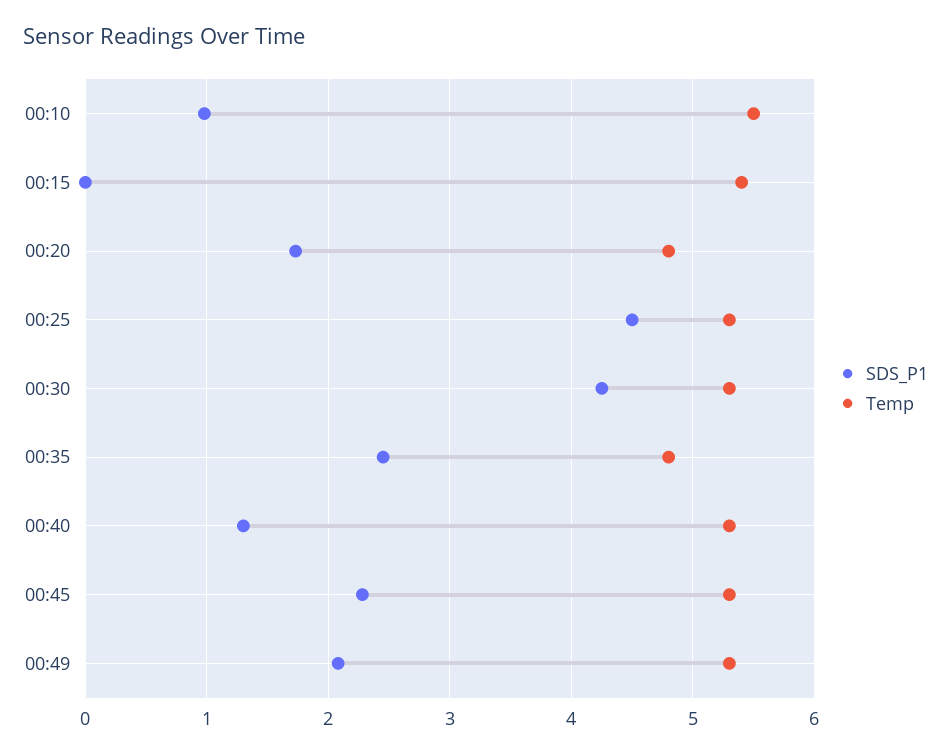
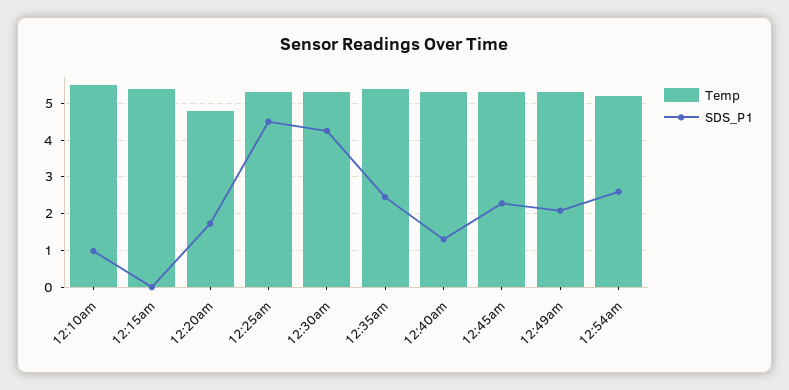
Temp, 00:35: 4.8 -> 5.4
Temp, 12:54am: none -> 5.2
SDS_P1, 12:54am: none -> 2.6

